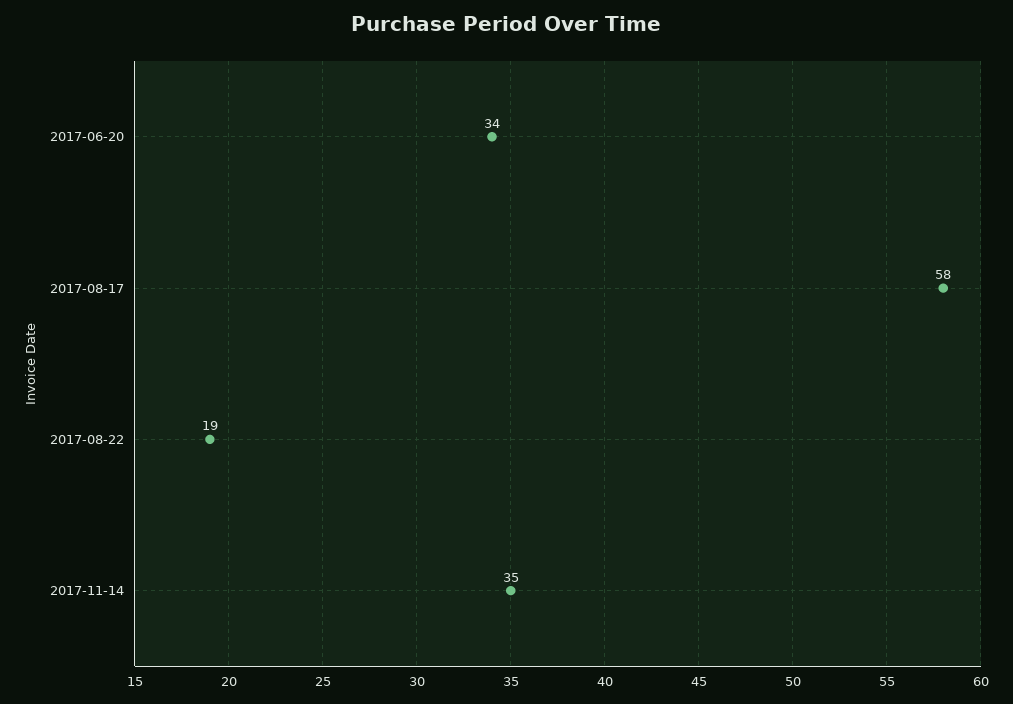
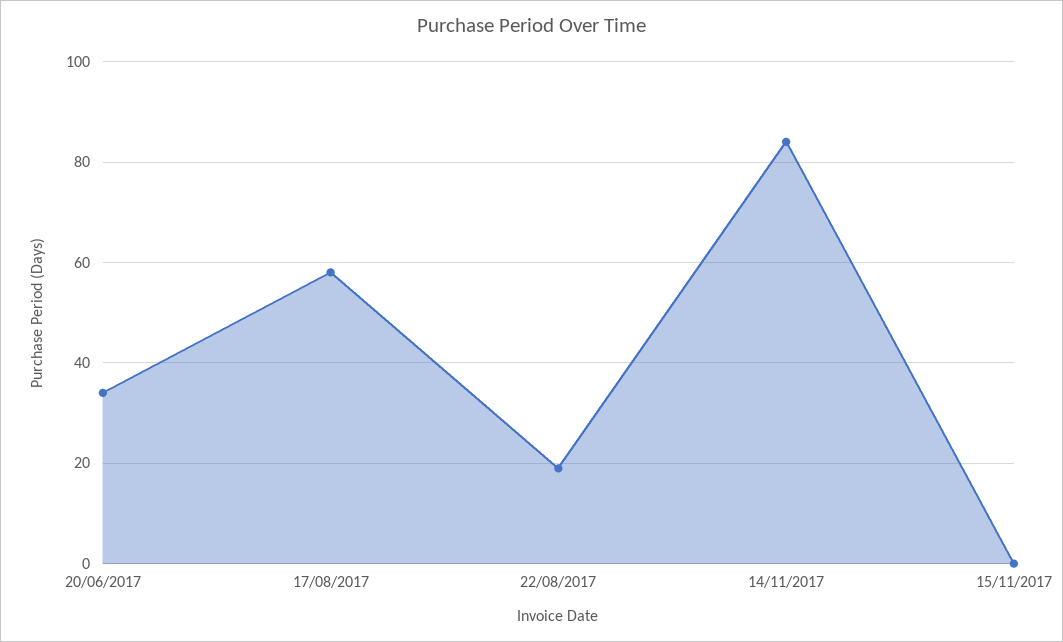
2017-11-14: 35 -> 85
15/11/2017: none -> 0

